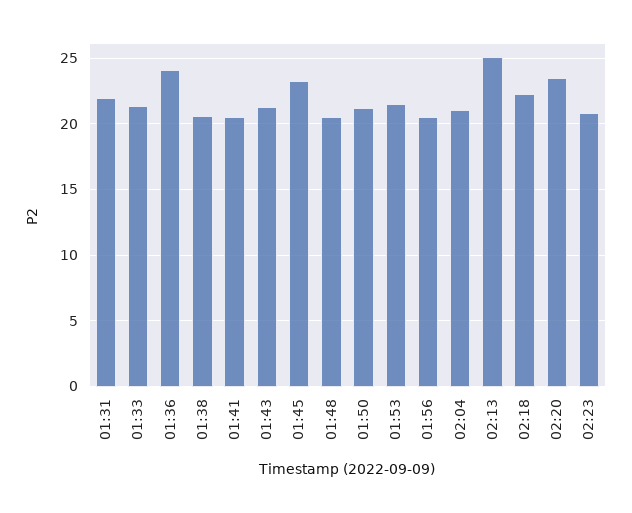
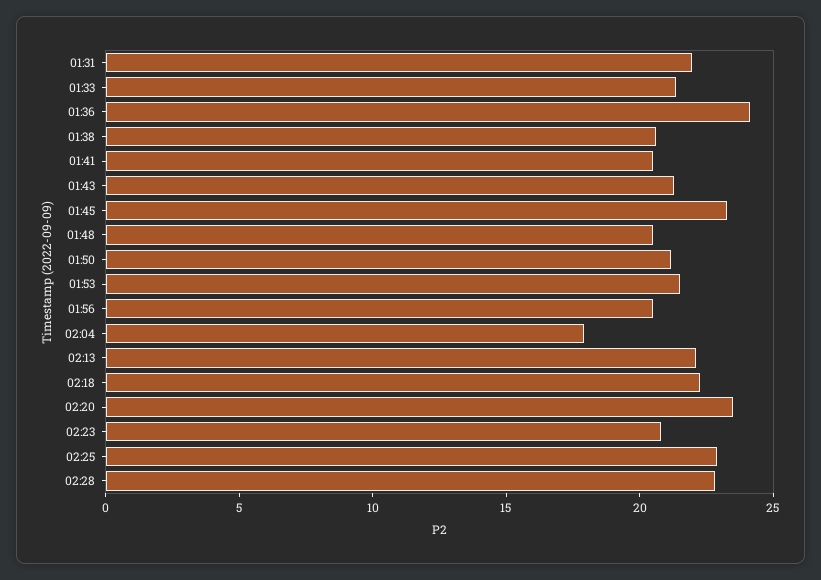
02:04: 21 -> 18
02:13: 25 -> 22
02:25: none -> 23
02:28: none -> 23

